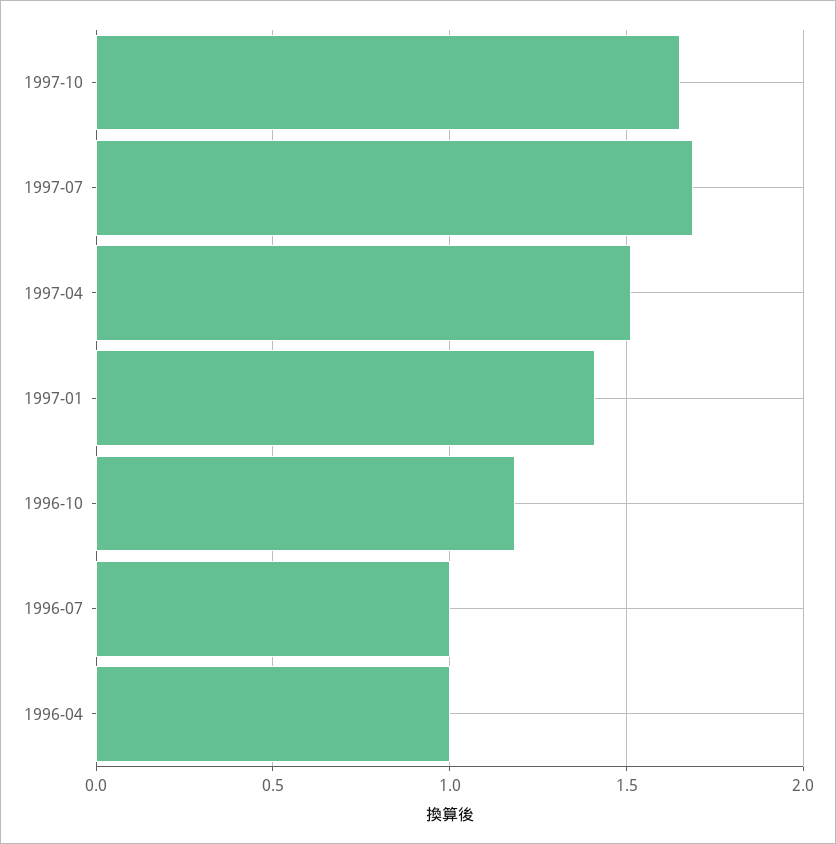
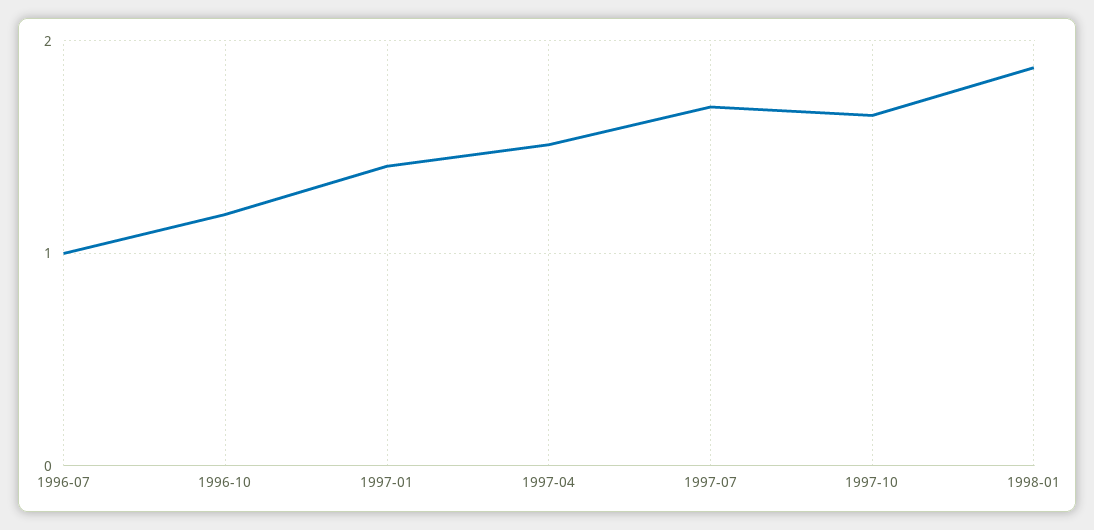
1996-04: 1 -> none
1998-01: none -> 1.9

